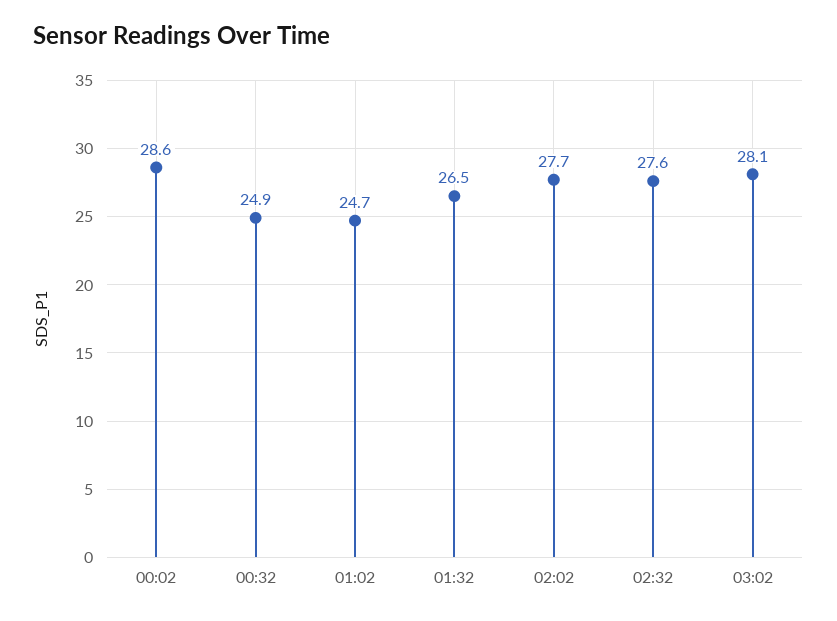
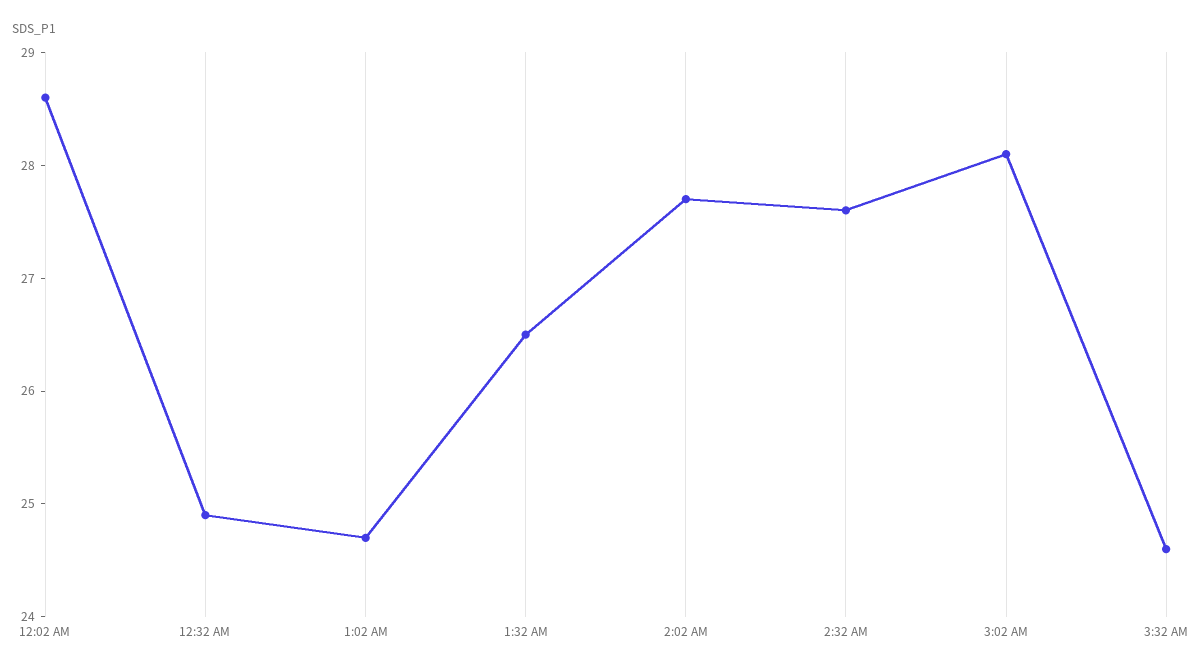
3:32 AM: none -> 24.6

